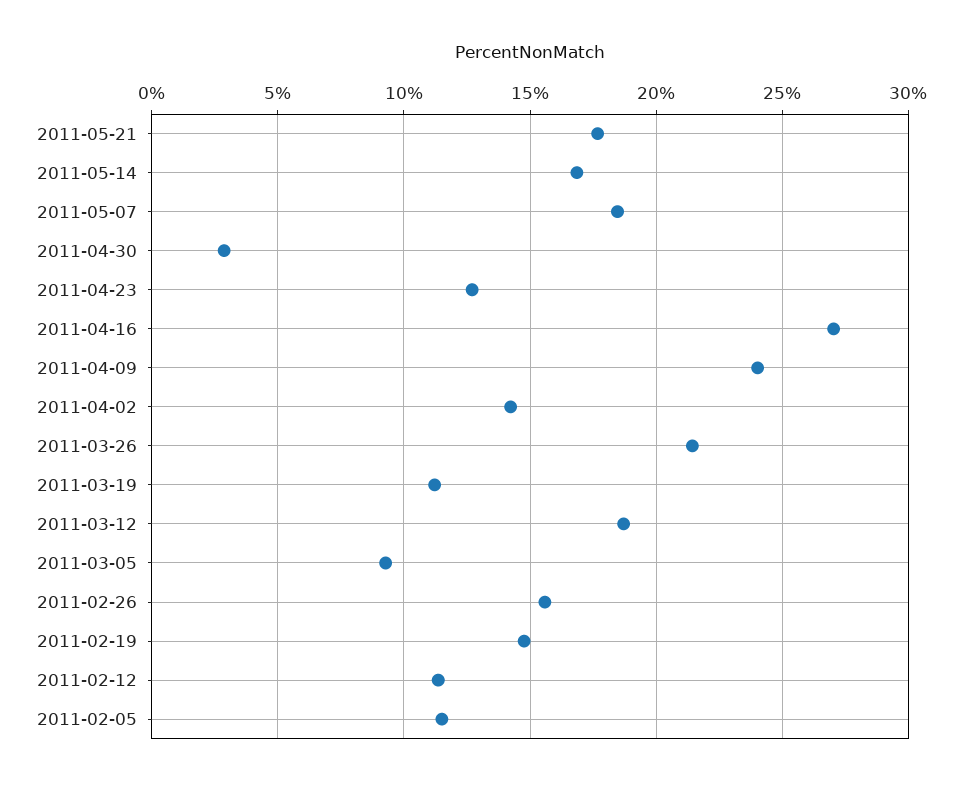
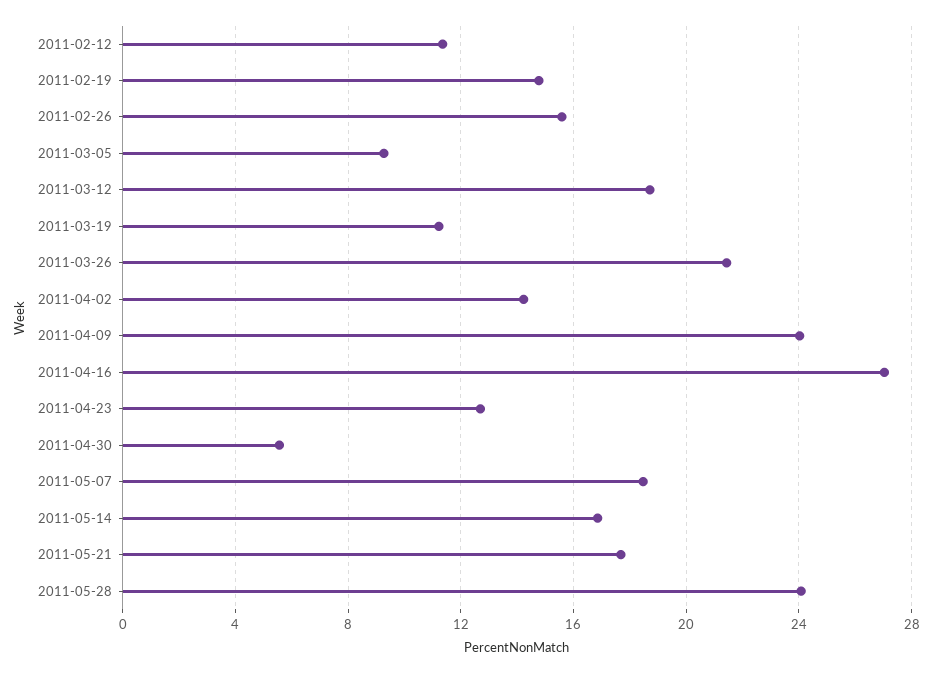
2011-04-30: 3 -> 5.5
2011-02-05: 11.5 -> none
2011-05-28: none -> 24

